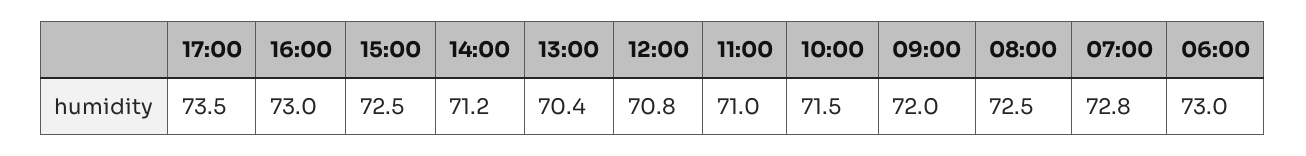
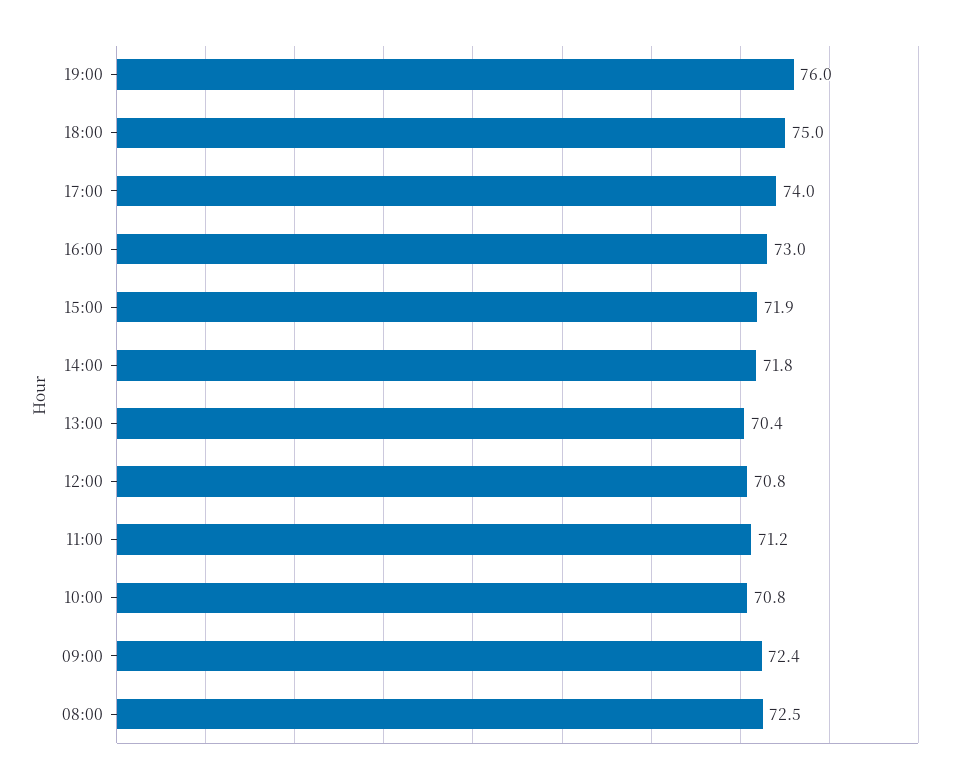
17:00: 73.5 -> 74
15:00: 72.5 -> 71.9
14:00: 71.2 -> 71.8
11:00: 71 -> 71.2
10:00: 71.5 -> 70.8
09:00: 72 -> 72.4
07:00: 72.8 -> none
06:00: 73 -> none
19:00: none -> 76
18:00: none -> 75

